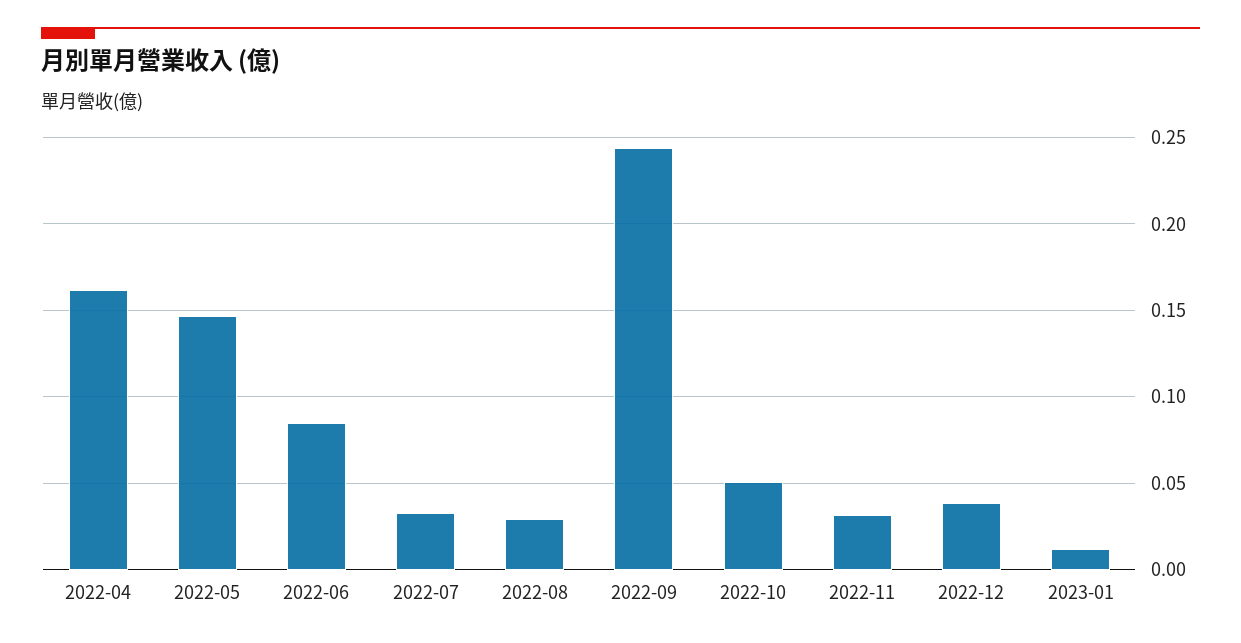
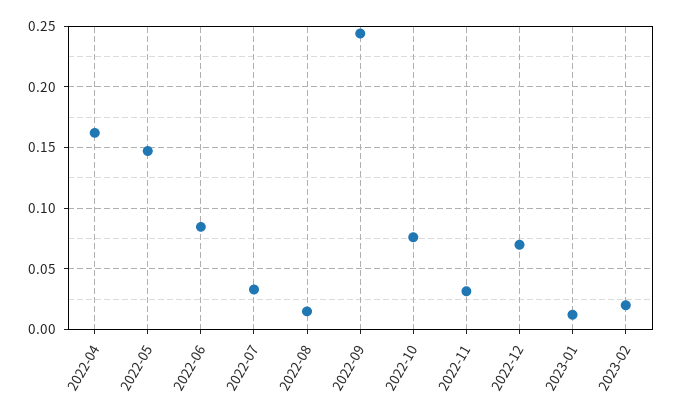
2022-08: 0.03 -> 0.015
2022-10: 0.05 -> 0.075
2022-12: 0.04 -> 0.07
2023-02: none -> 0.02

